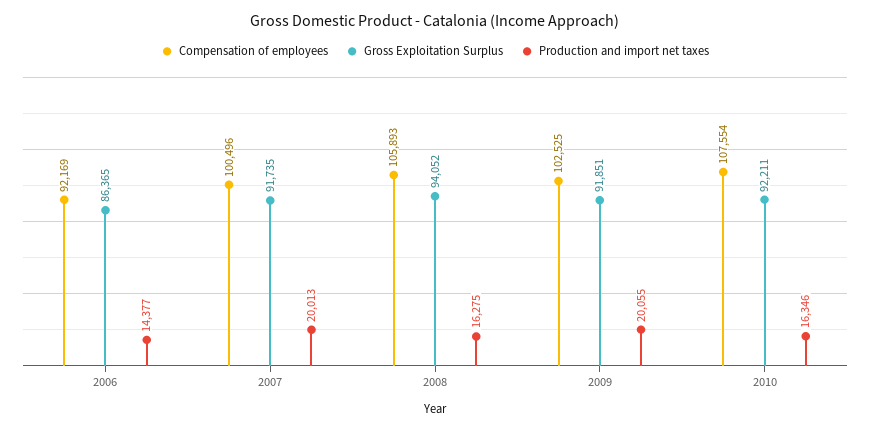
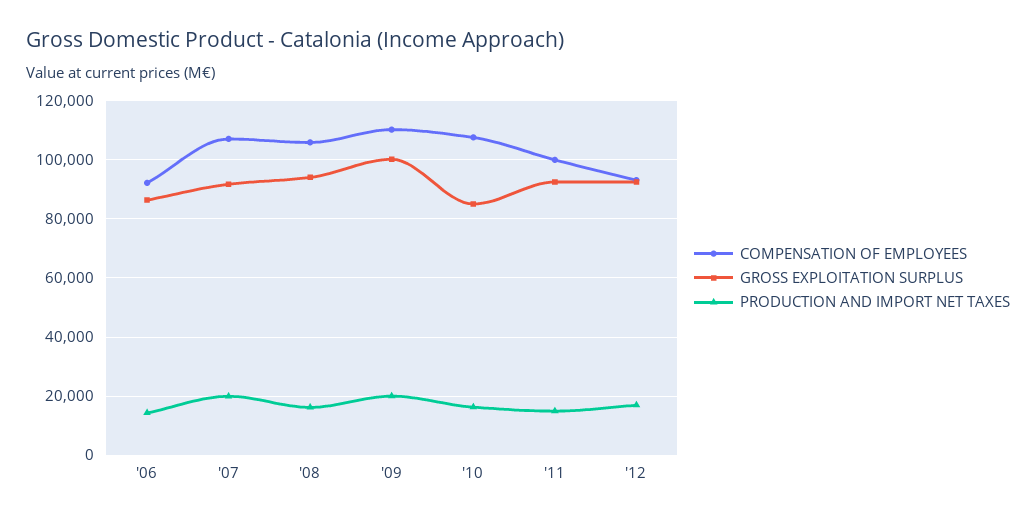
Compensation of employees, 2007: 100496 -> 107500
Compensation of employees, 2009: 102525 -> 110000
Gross Exploitation Surplus, 2009: 91851 -> 100000
Gross Exploitation Surplus, 2010: 92211 -> 85000
Compensation of employees, '11: none -> 100000
Gross Exploitation Surplus, '11: none -> 92500
Production and import net taxes, '11: none -> 15000
Compensation of employees, '12: none -> 92500
Gross Exploitation Surplus, '12: none -> 92500
Production and import net taxes, '12: none -> 17500

